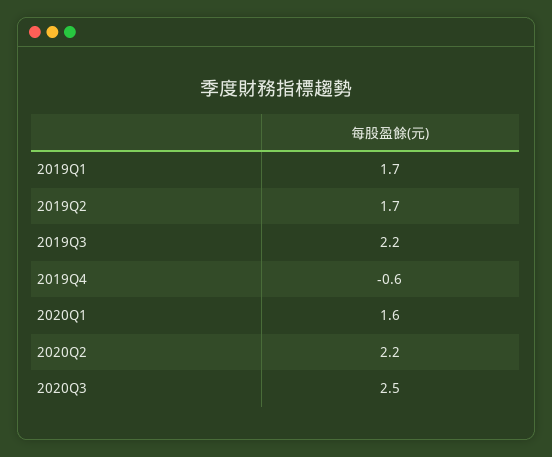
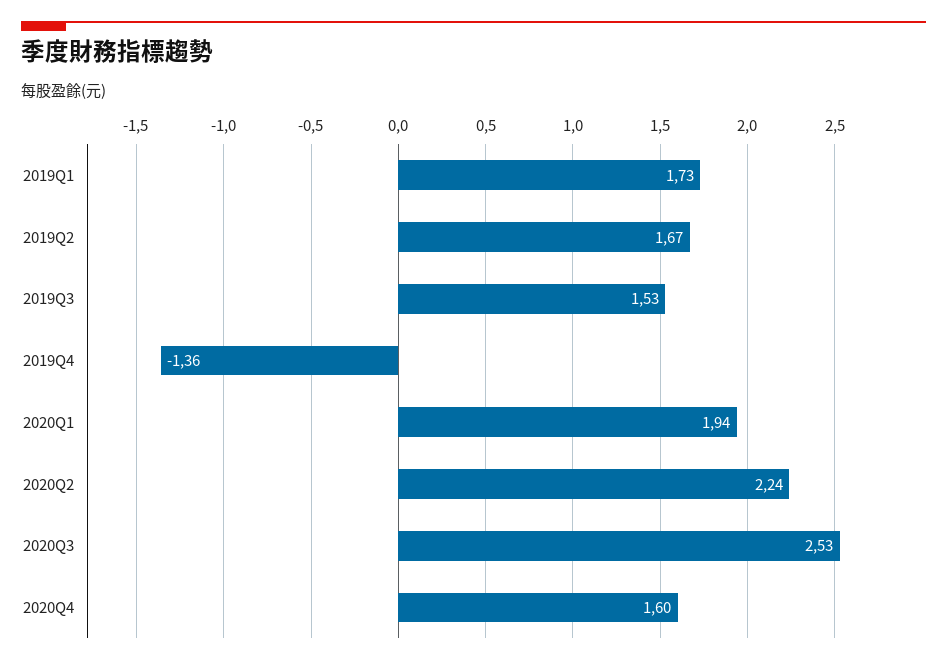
2019Q3: 2.2 -> 1.53
2019Q4: -0.6 -> -1.36
2020Q1: 1.6 -> 1.94
2020Q4: none -> 1.6

